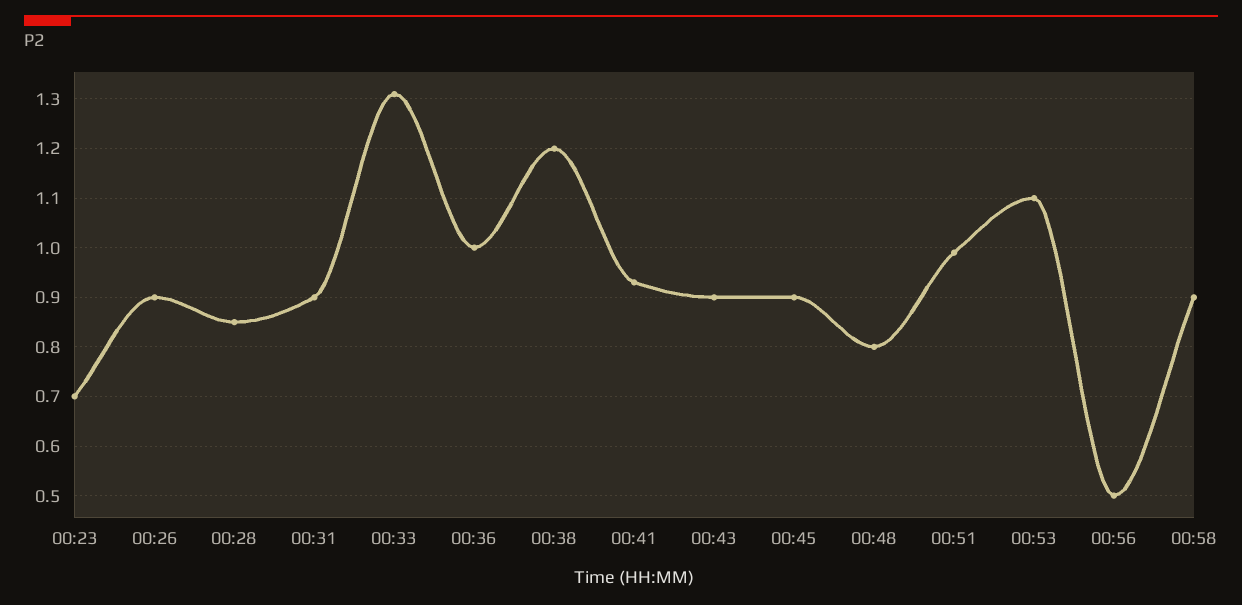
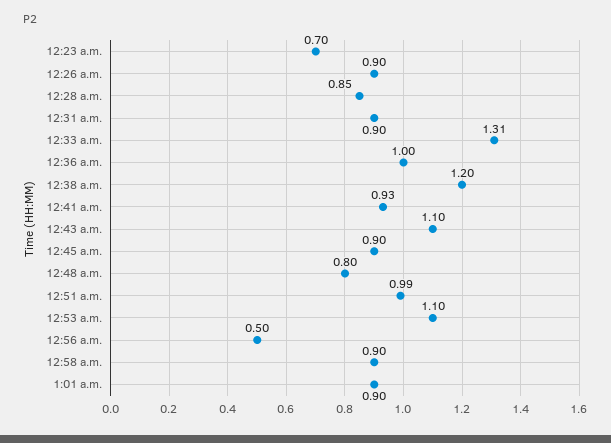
00:43: 0.9 -> 1.1
1:01 a.m.: none -> 0.9

